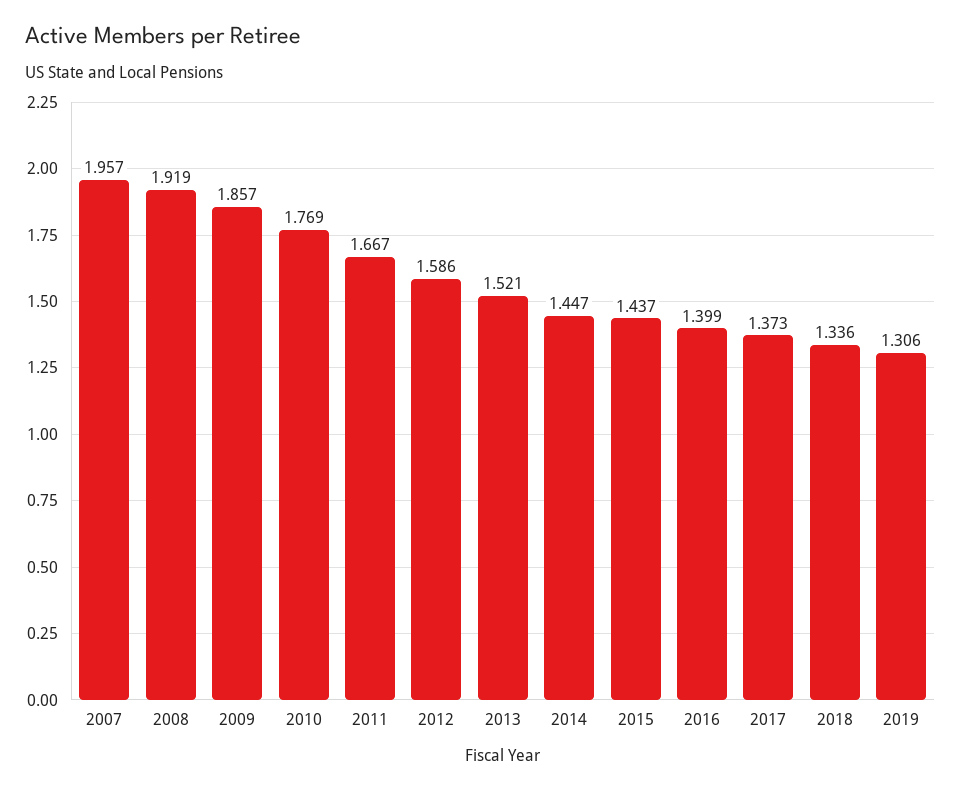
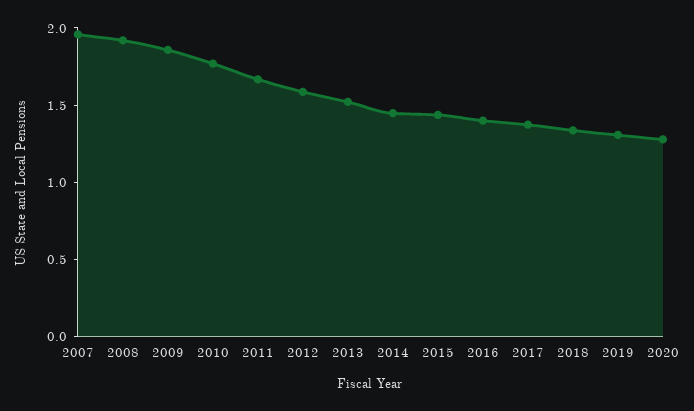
2020: none -> 1.3

